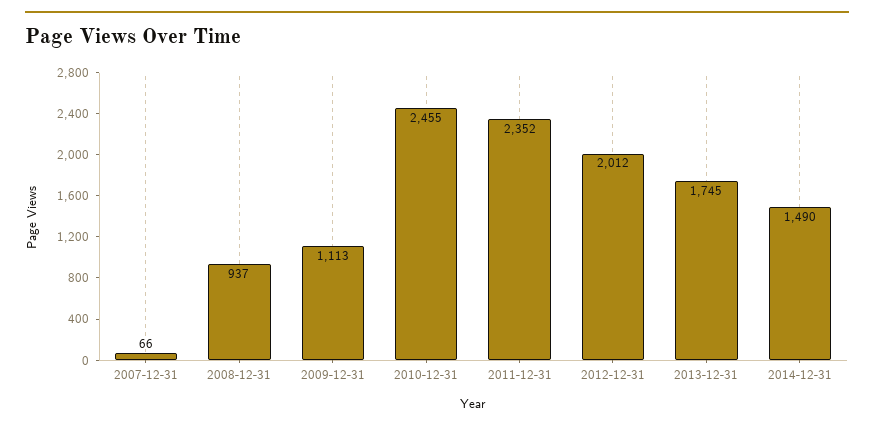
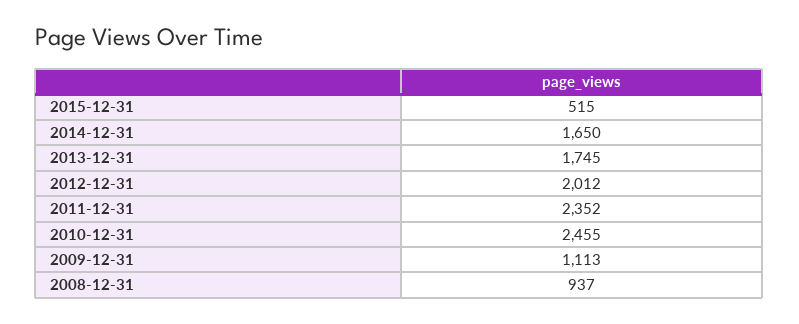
2007-12-31: 66 -> none
2014-12-31: 1490 -> 1650
2015-12-31: none -> 515

